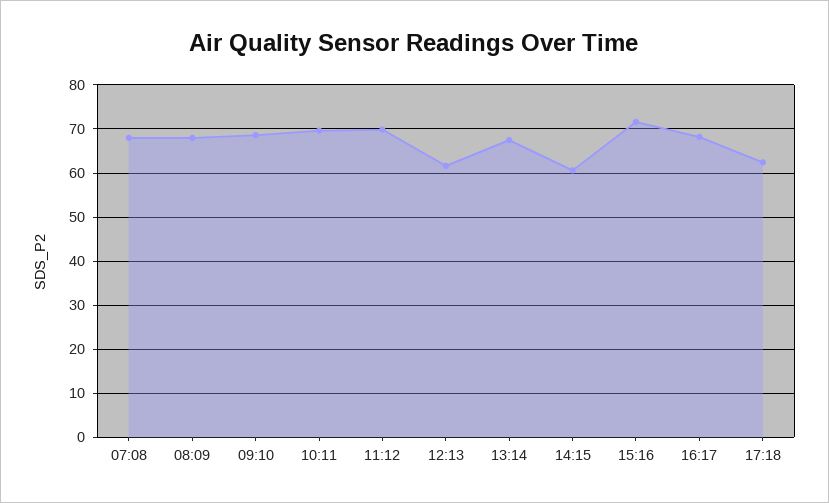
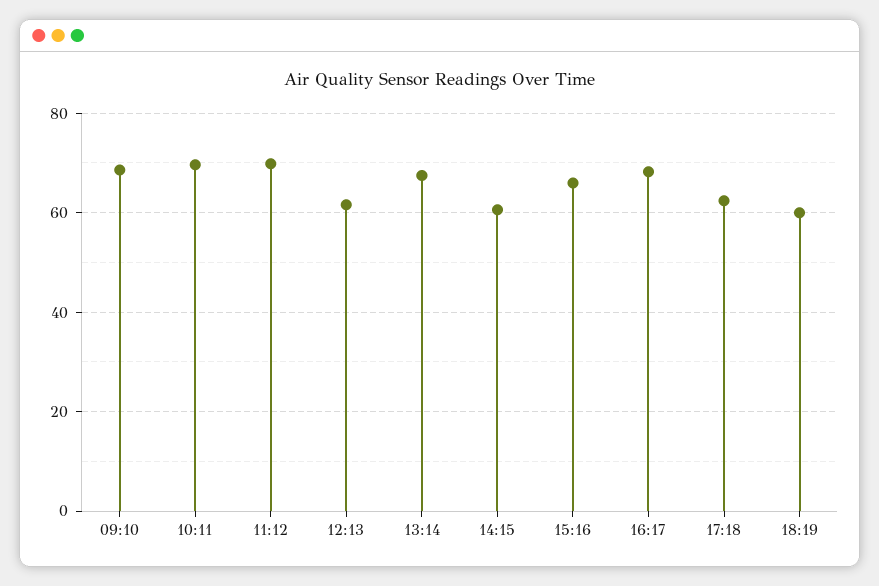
07:08: 68 -> none
08:09: 68 -> none
15:16: 72 -> 66
18:19: none -> 60

